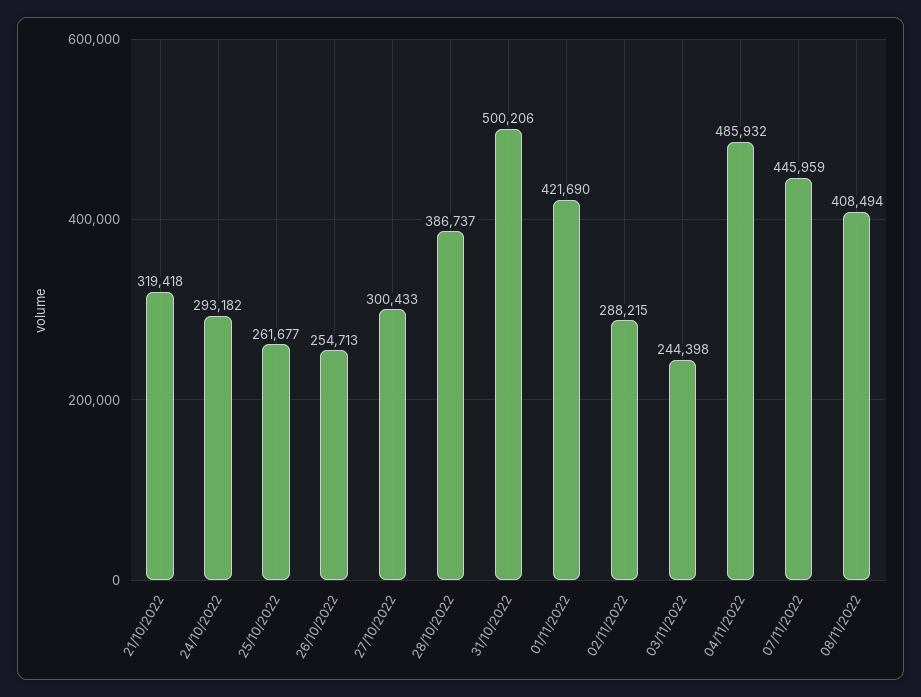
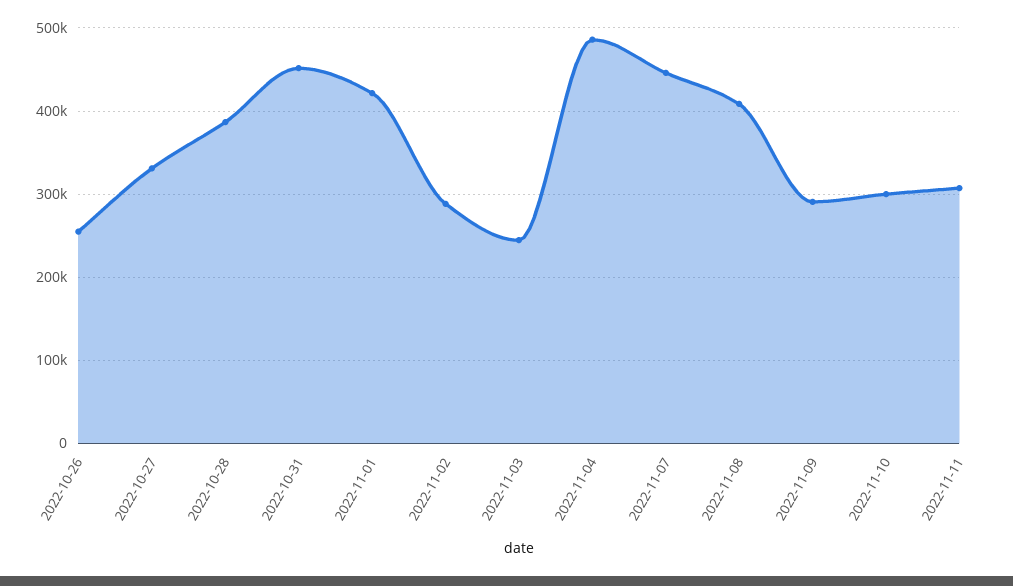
21/10/2022: 319418 -> none
24/10/2022: 293182 -> none
25/10/2022: 261677 -> none
27/10/2022: 300433 -> 330000
31/10/2022: 500206 -> 450000
2022-11-09: none -> 290000
2022-11-10: none -> 300000
2022-11-11: none -> 310000

